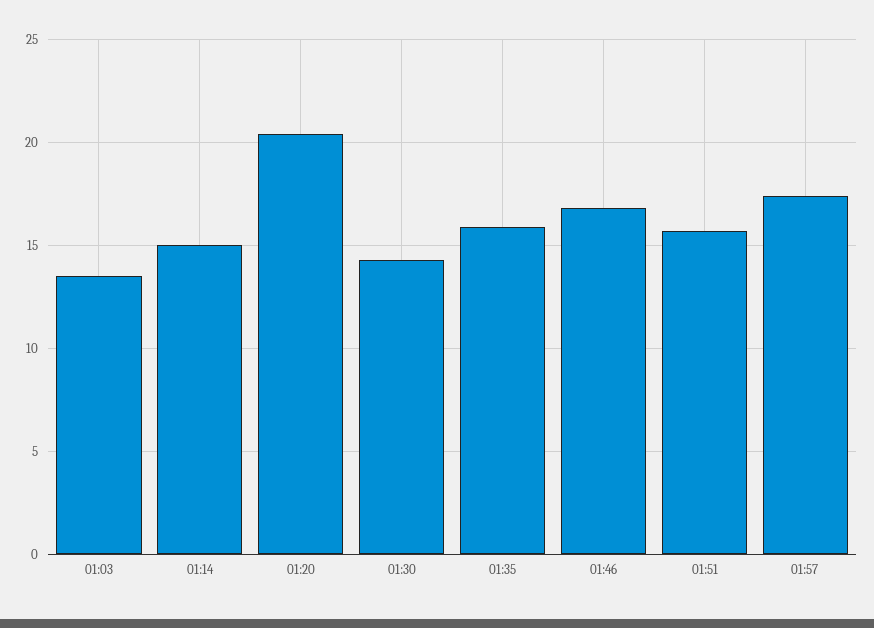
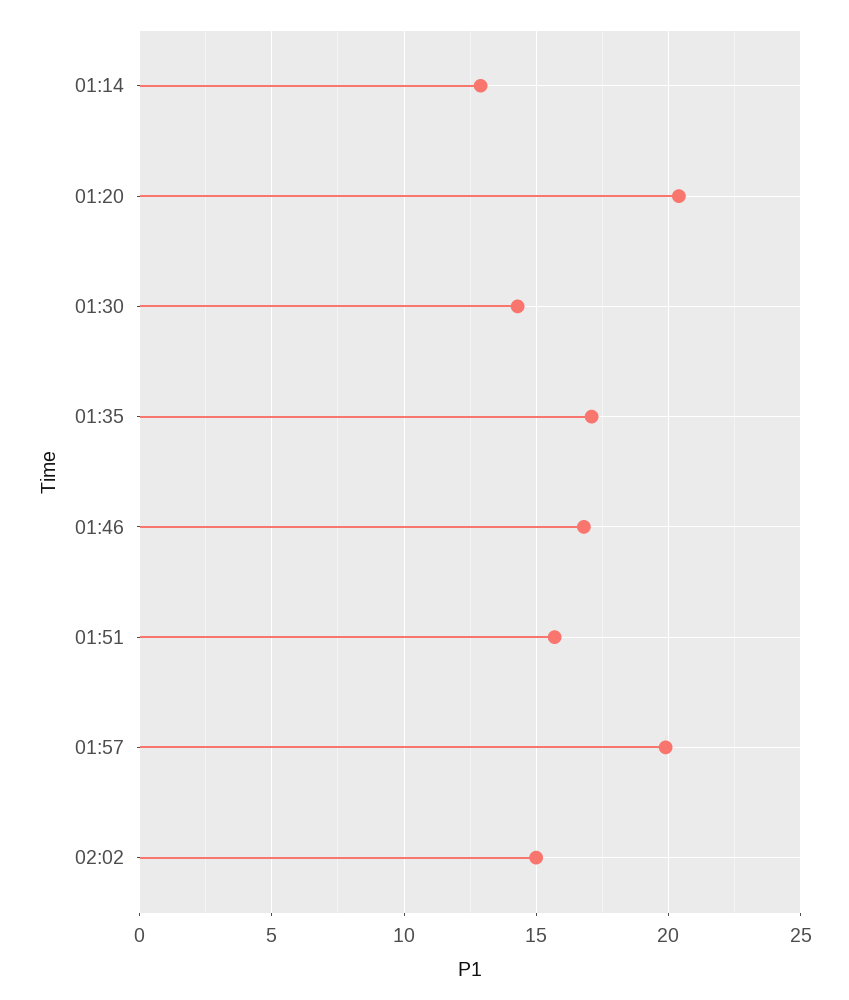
01:03: 13.5 -> none
01:14: 15 -> 13
01:35: 16 -> 17
01:57: 17.5 -> 20
02:02: none -> 15

